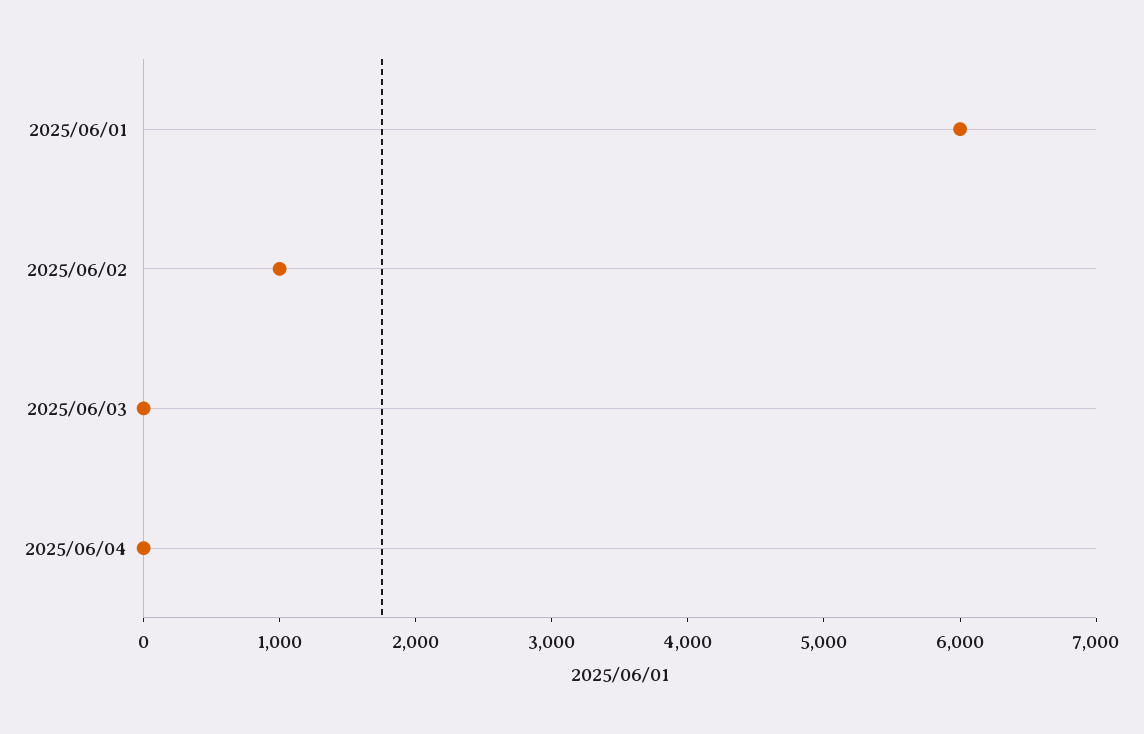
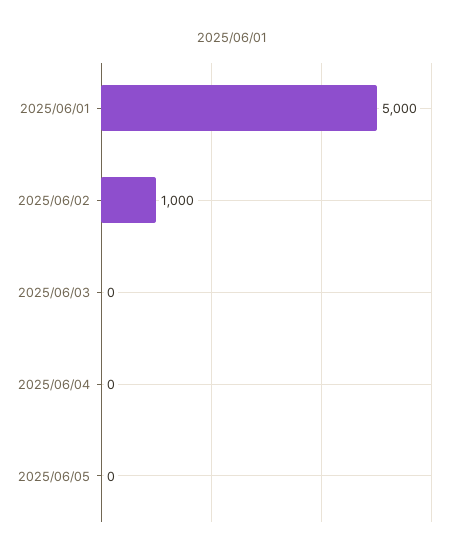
2025/06/01: 6000 -> 5000
2025/06/05: none -> 0

